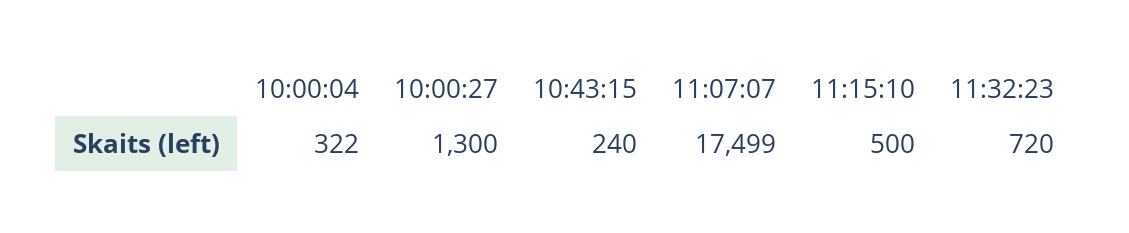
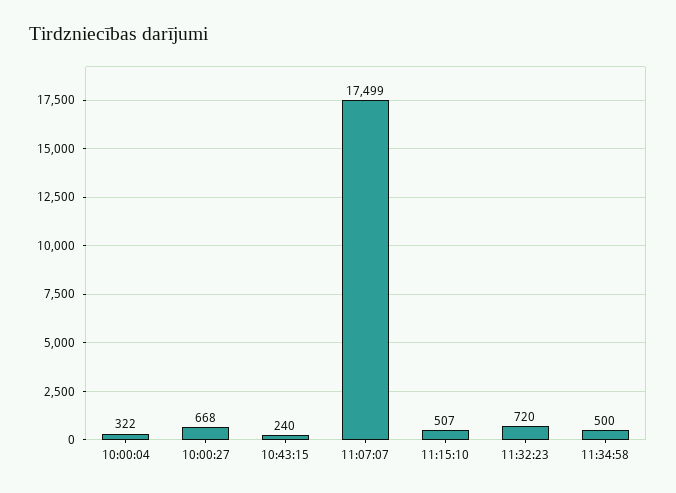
10:00:27: 1300 -> 668
11:15:10: 500 -> 507
11:34:58: none -> 500

